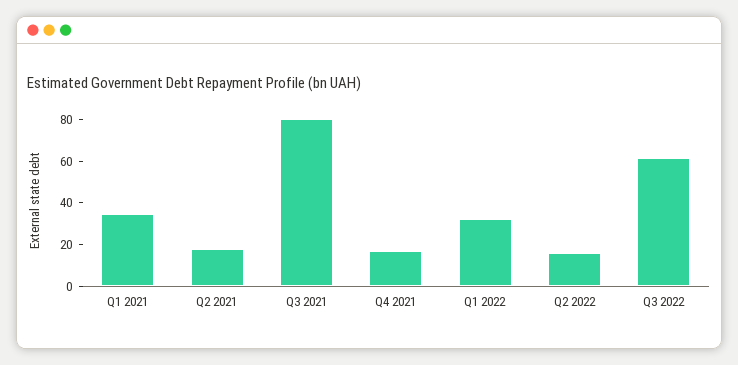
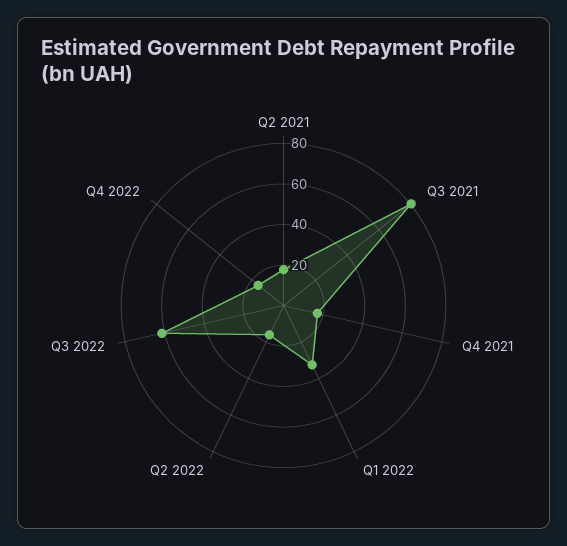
Q1 2021: 35 -> none
Q4 2022: none -> 15

